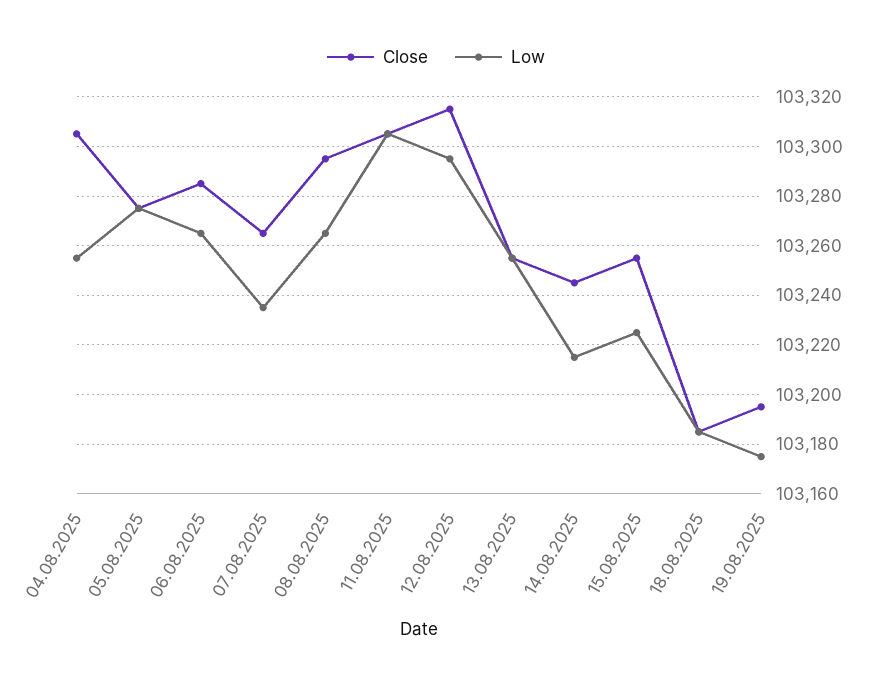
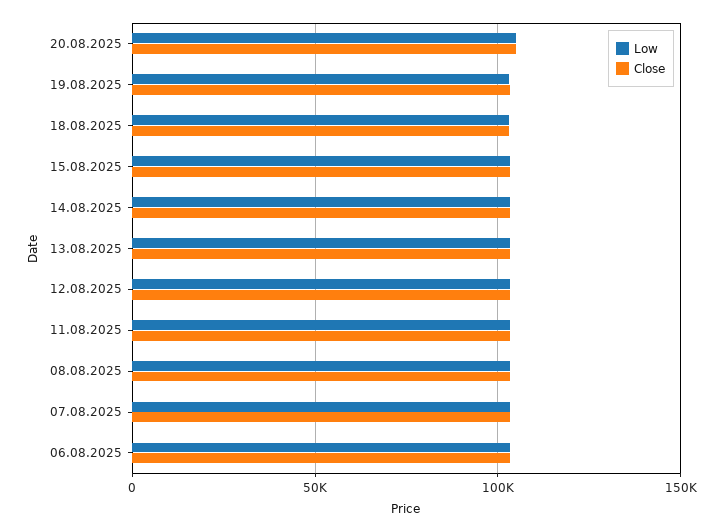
Close, 04.08.2025: 103305 -> none
Low, 04.08.2025: 103255 -> none
Close, 05.08.2025: 103275 -> none
Low, 05.08.2025: 103275 -> none
Low, 20.08.2025: none -> 105000
Close, 20.08.2025: none -> 105000

